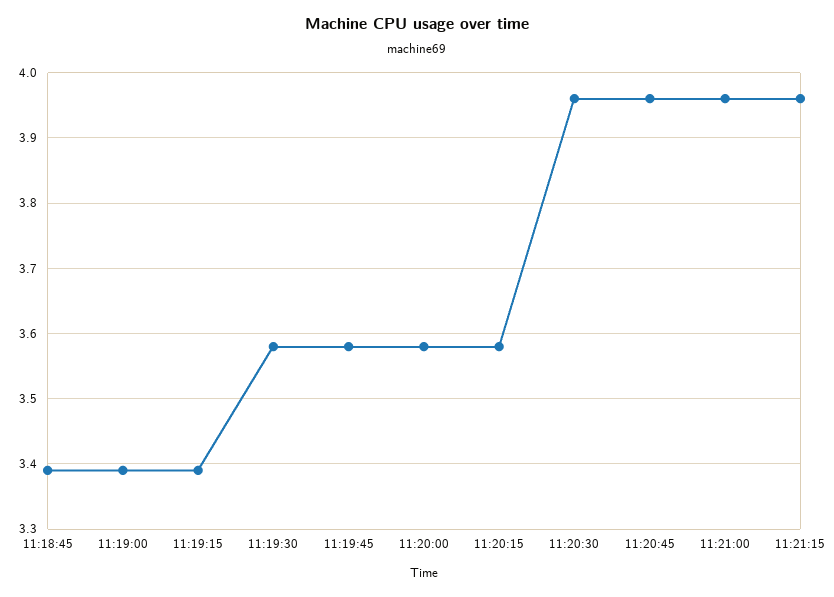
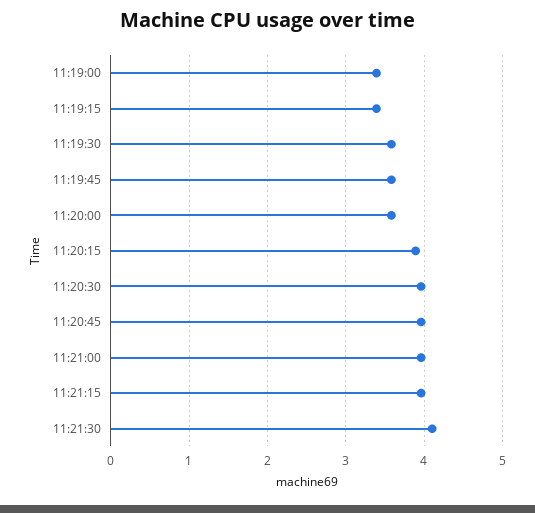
11:18:45: 3.39 -> none
11:20:15: 3.58 -> 3.9
11:21:30: none -> 4.1

